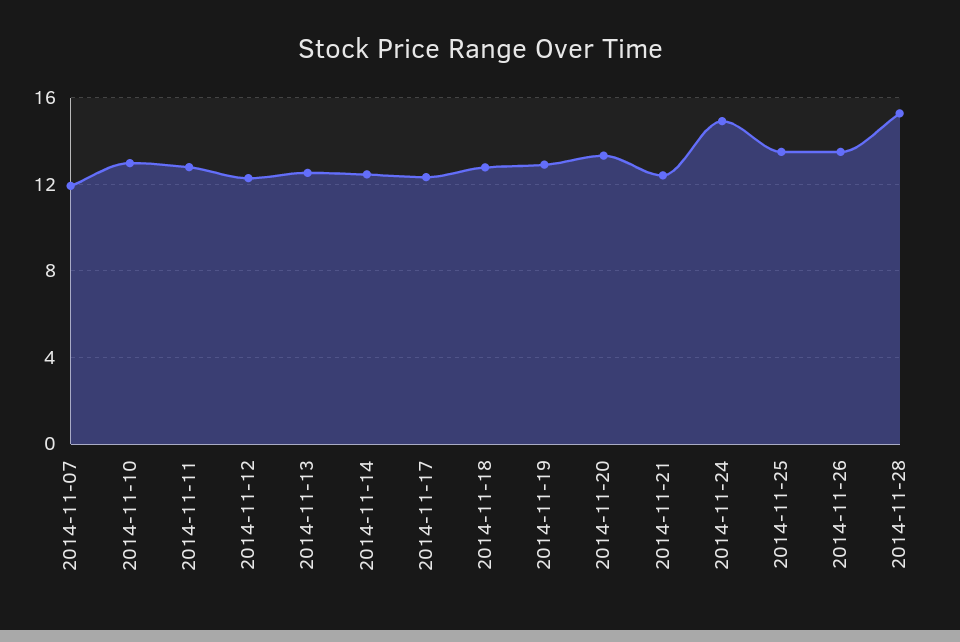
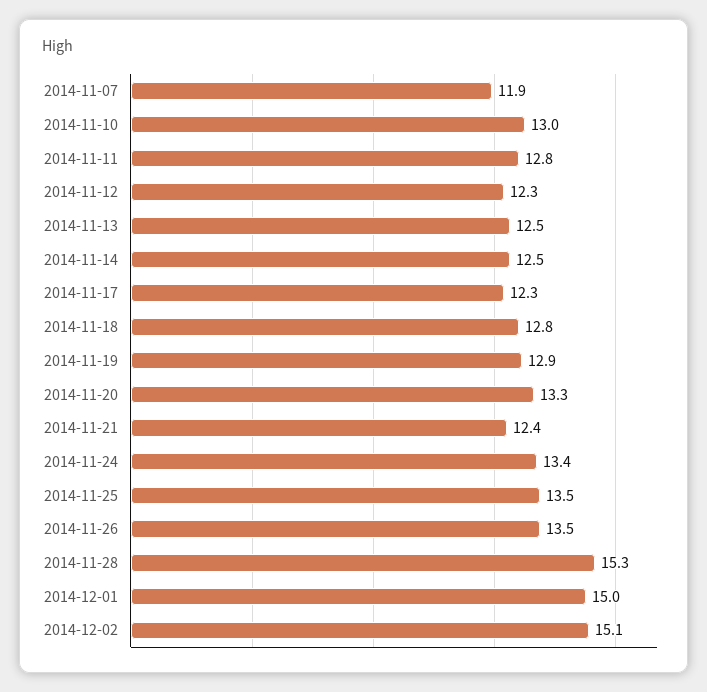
2014-11-24: 15 -> 13.4
2014-12-01: none -> 15
2014-12-02: none -> 15.1

